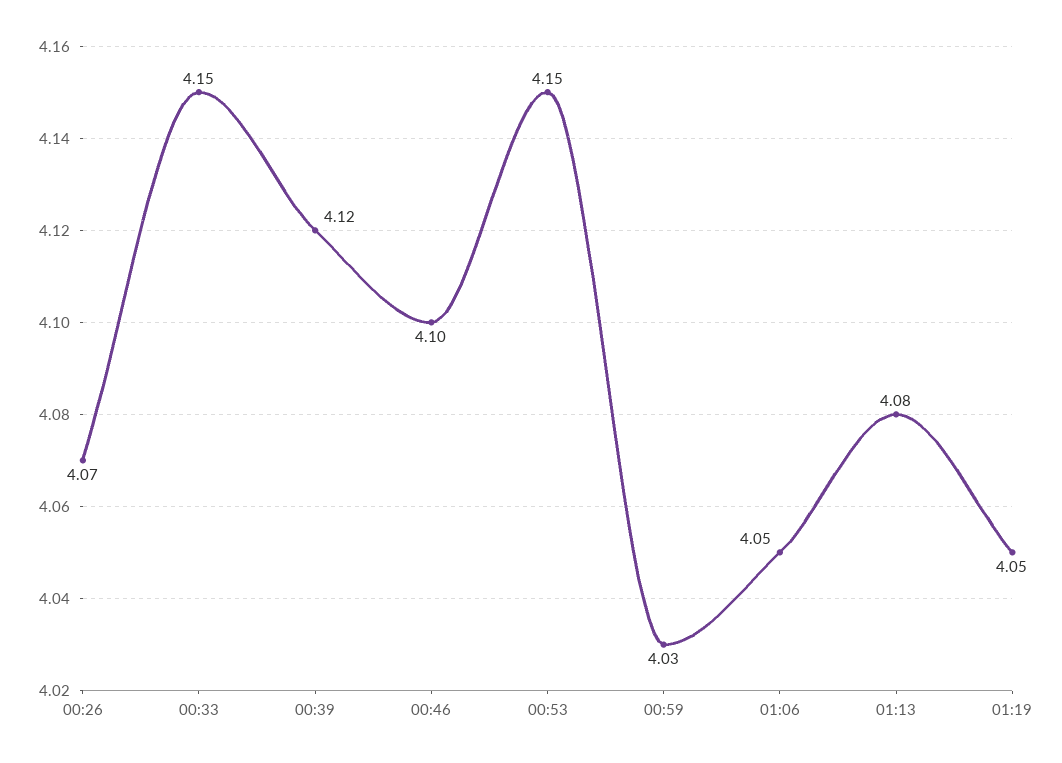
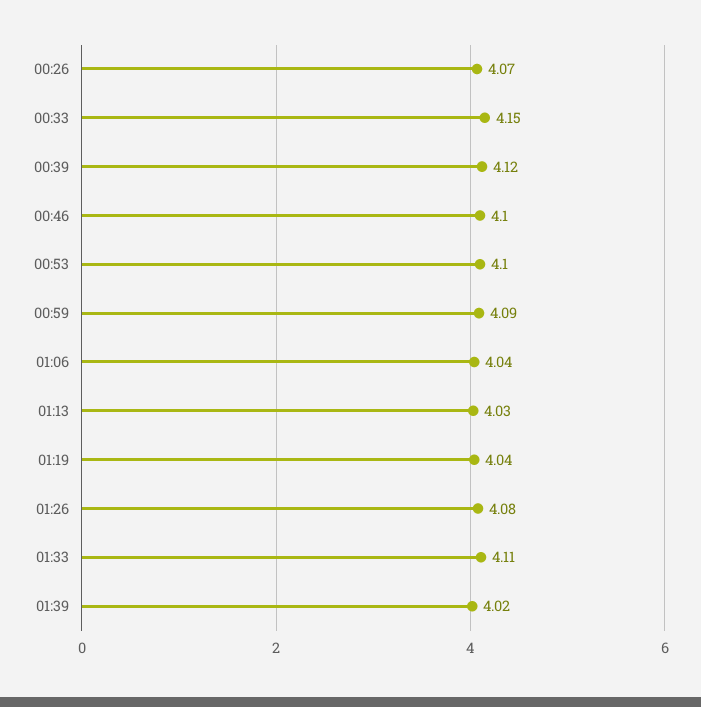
00:53: 4.15 -> 4.1
00:59: 4.03 -> 4.09
01:06: 4.05 -> 4.04
01:13: 4.08 -> 4.03
01:19: 4.05 -> 4.04
01:26: none -> 4.08
01:33: none -> 4.11
01:39: none -> 4.02

